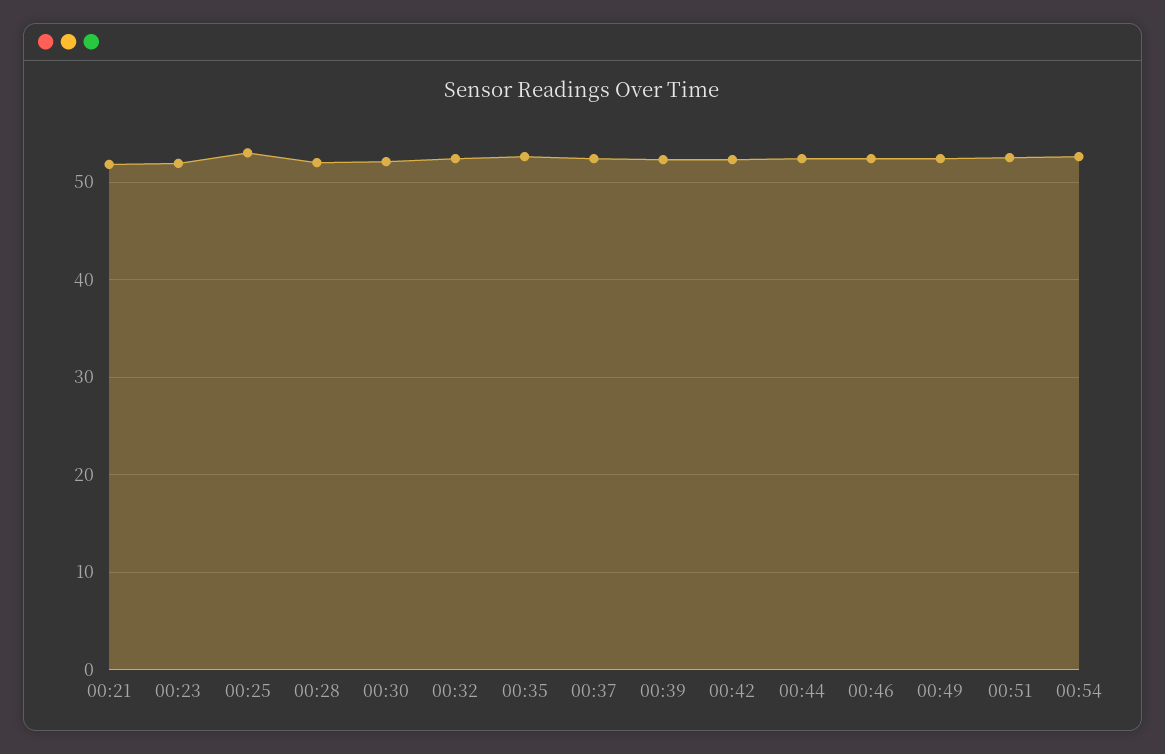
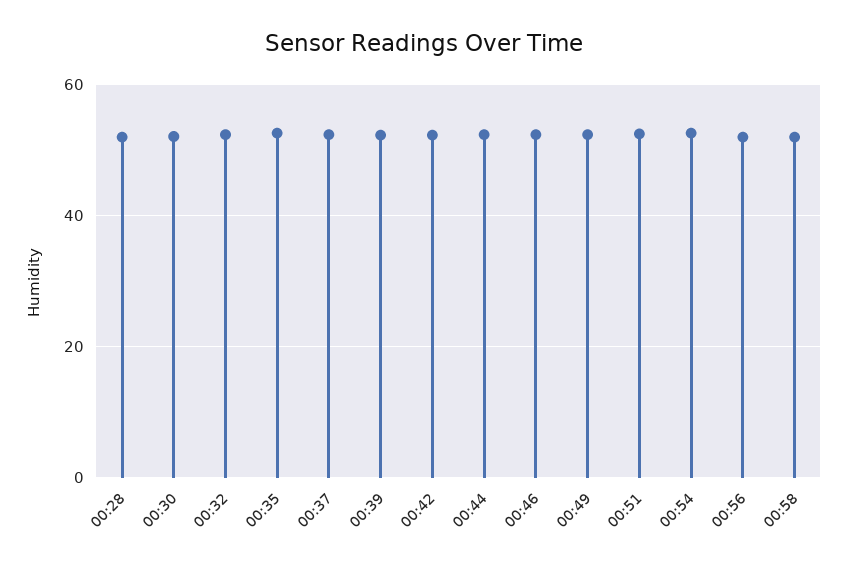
00:21: 52 -> none
00:23: 52 -> none
00:25: 53 -> none
00:56: none -> 52
00:58: none -> 52

